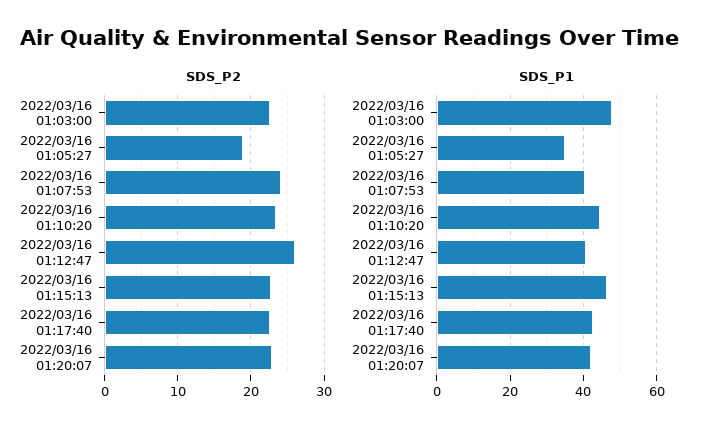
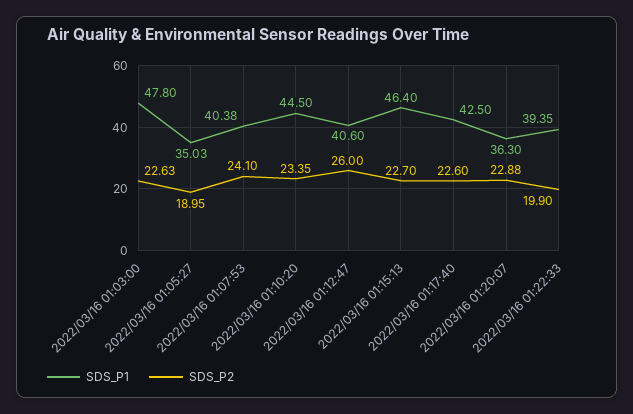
SDS_P1, 2022/03/16 01:20:07: 42 -> 36.3
SDS_P1, 2022/03/16 01:22:33: none -> 39.35
SDS_P2, 2022/03/16 01:22:33: none -> 19.9

